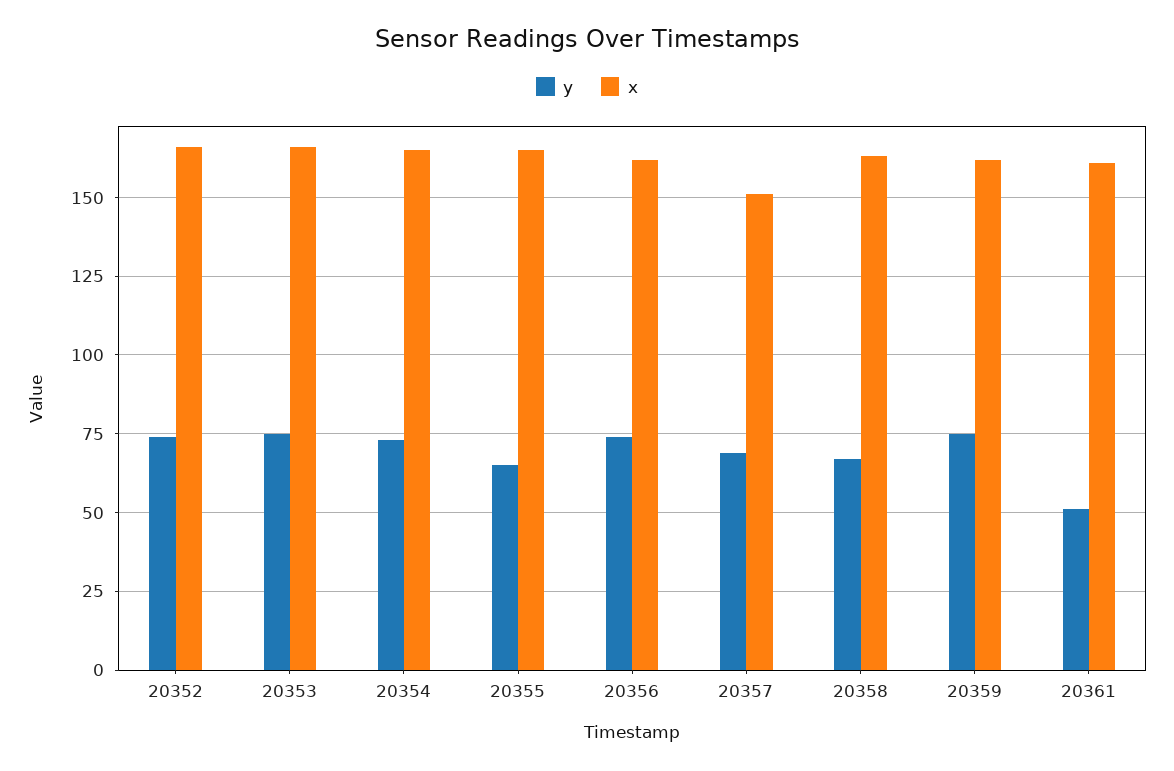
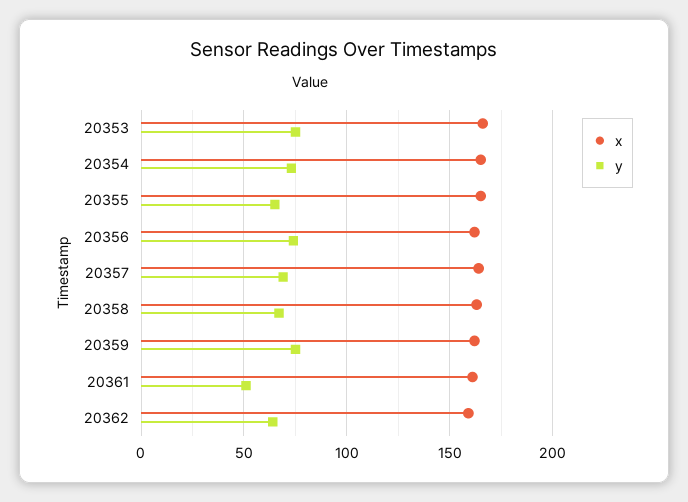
y, 20352: 75 -> none
x, 20352: 165 -> none
x, 20357: 150 -> 165
x, 20362: none -> 160
y, 20362: none -> 65

